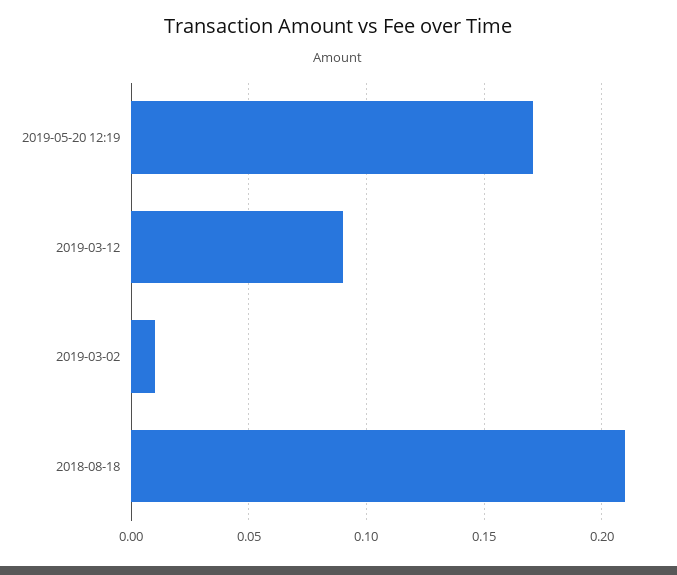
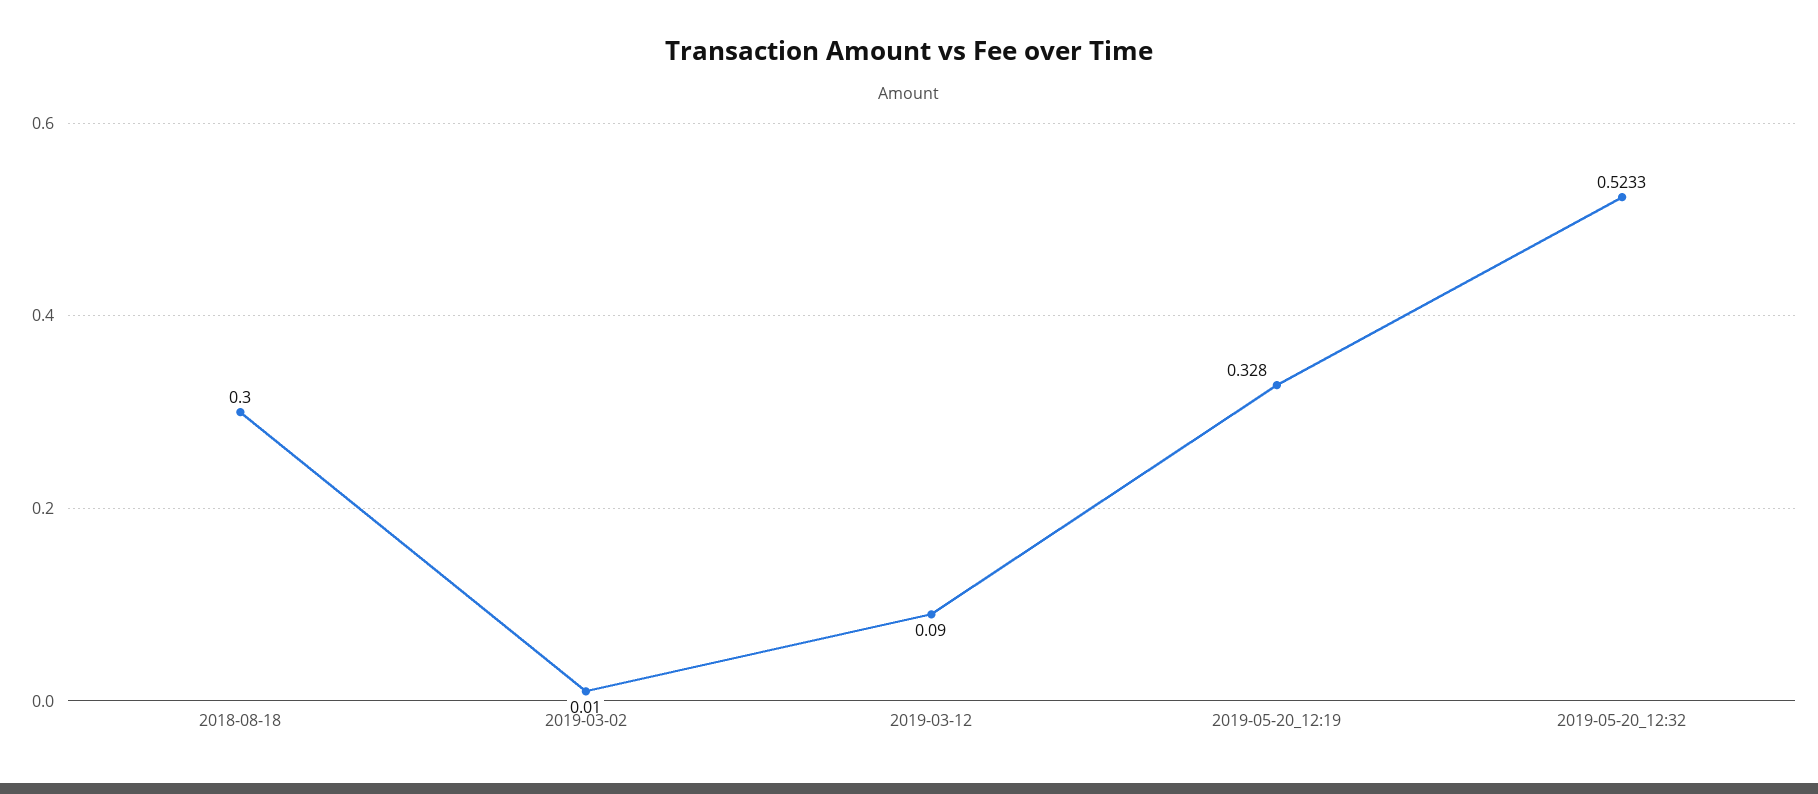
2019-05-20 12:19: 0.17 -> 0.328
2018-08-18: 0.21 -> 0.3
2019-05-20_12:32: none -> 0.5233

